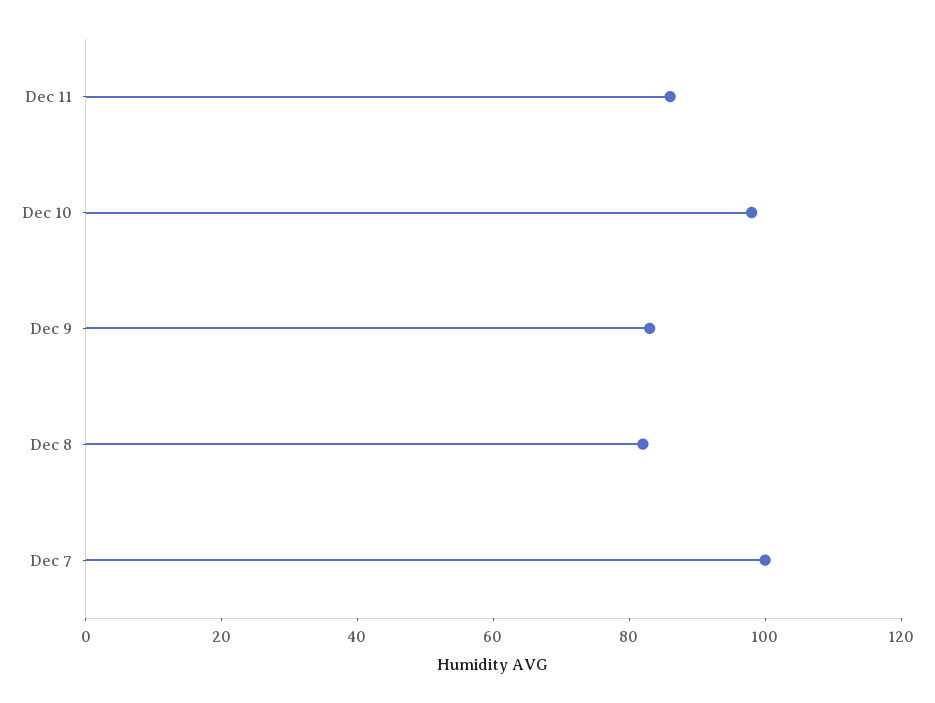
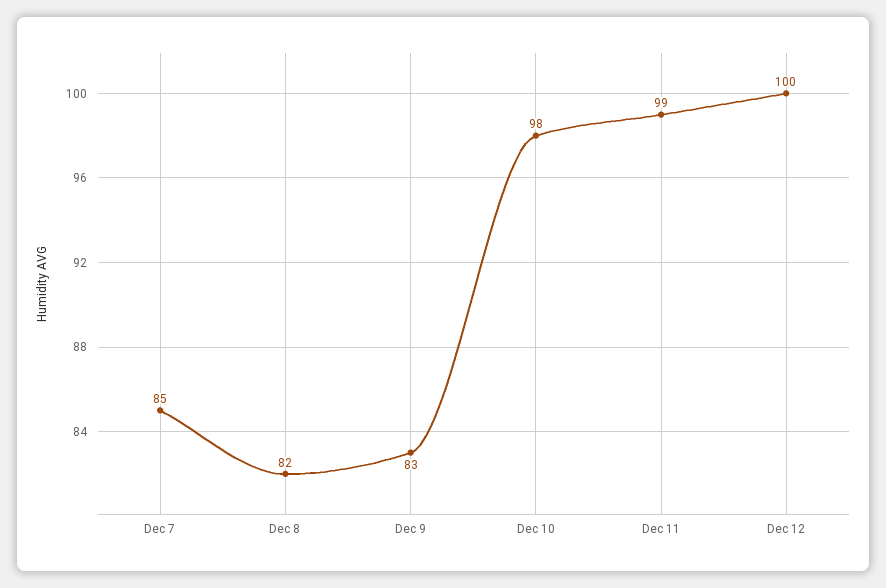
Dec 11: 85 -> 99
Dec 7: 100 -> 85
Dec 12: none -> 100

